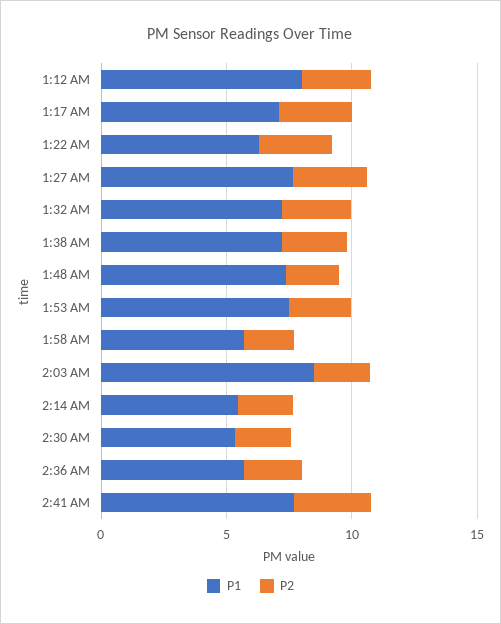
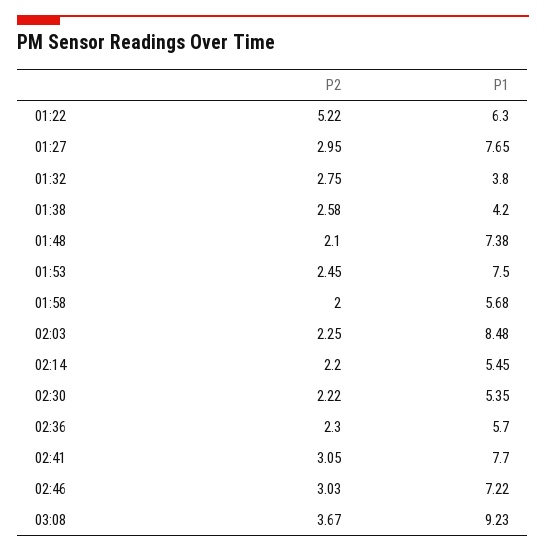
P1, 1:12 AM: 8 -> none
P2, 1:12 AM: 3 -> none
P1, 1:17 AM: 7 -> none
P2, 1:17 AM: 3 -> none
P2, 1:22 AM: 3 -> 5.22
P1, 1:32 AM: 7 -> 3.8
P1, 1:38 AM: 7 -> 4.2
P2, 02:46: none -> 3.03
P1, 02:46: none -> 7.22
P2, 03:08: none -> 3.67
P1, 03:08: none -> 9.23

